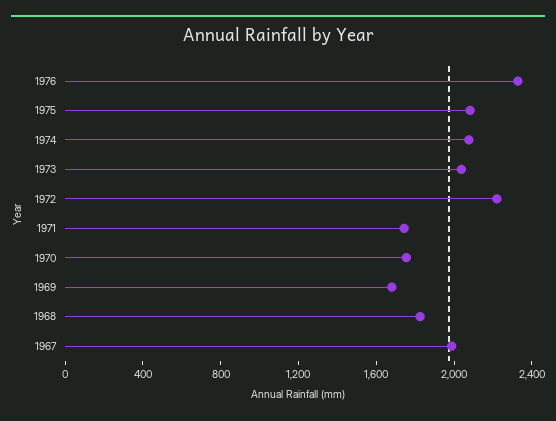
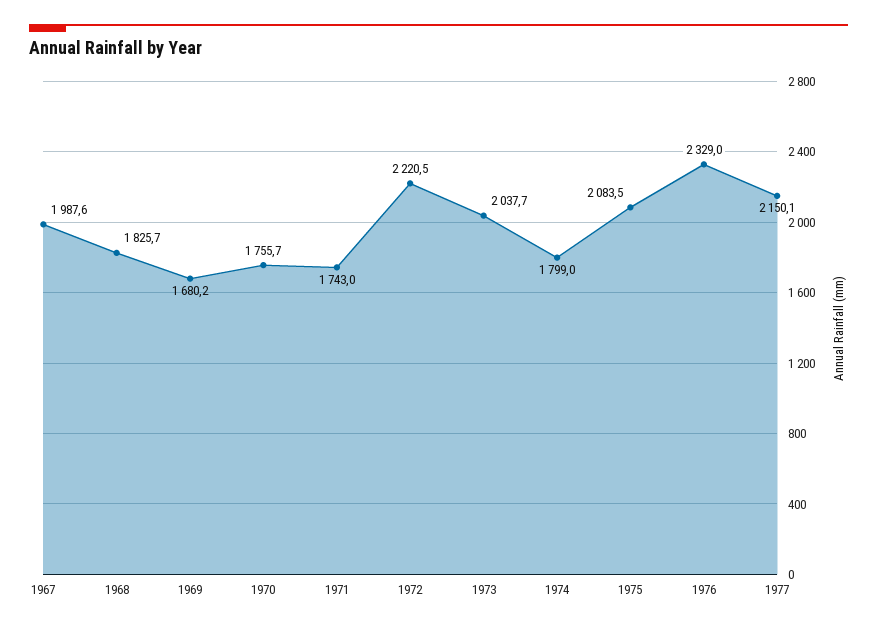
1974: 2100 -> 1799
1977: none -> 2150.1

